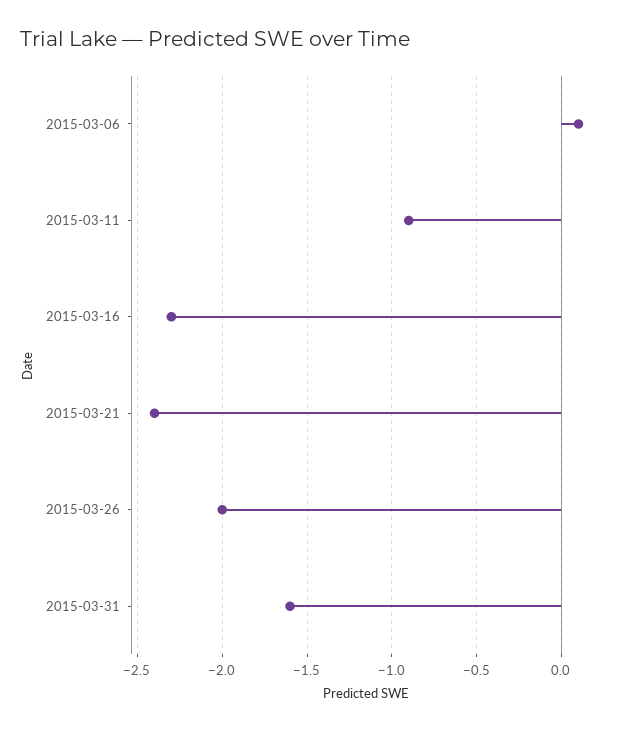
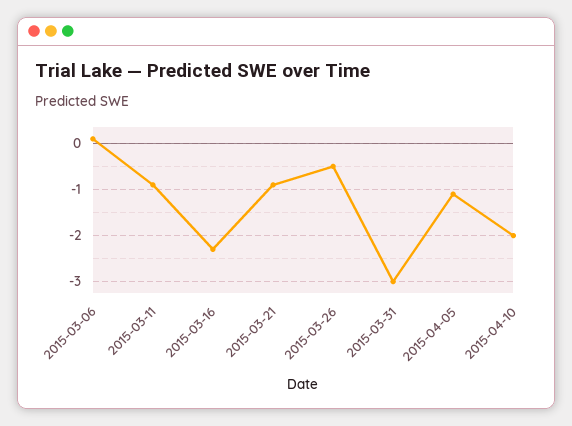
2015-03-21: -2.4 -> -1
2015-03-26: -2 -> -0.5
2015-03-31: -1.6 -> -3
2015-04-05: none -> -1
2015-04-10: none -> -2

